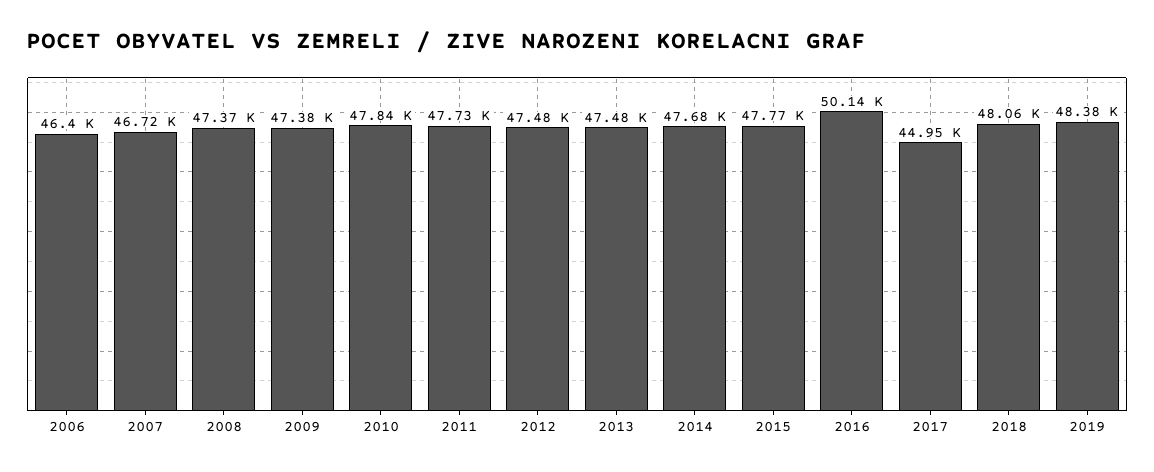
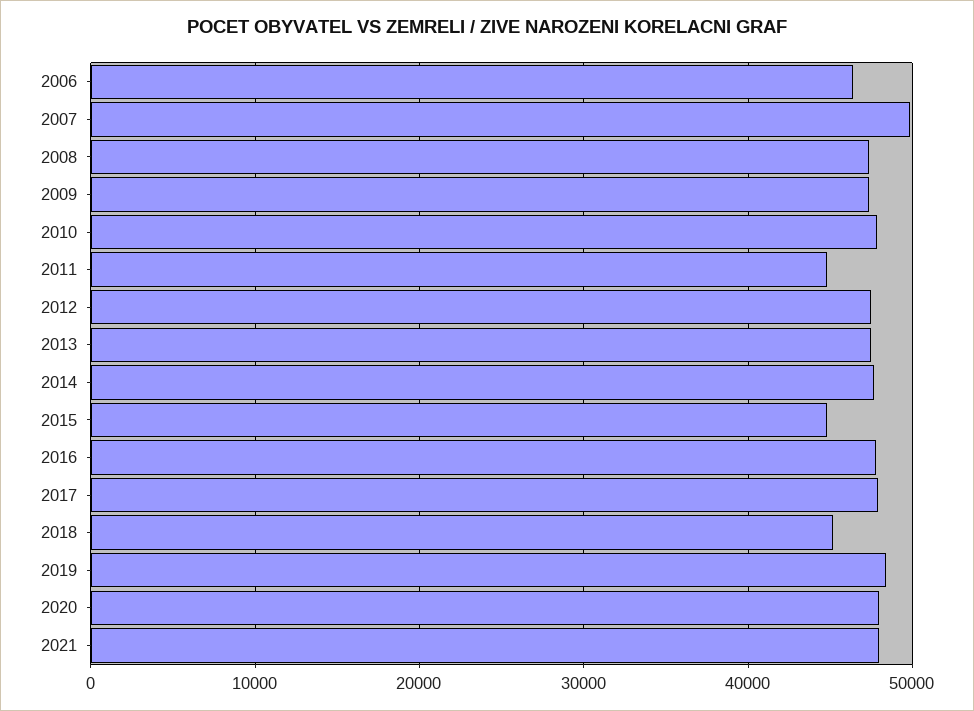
2007: 46720 -> 50000
2011: 47730 -> 45000
2015: 47770 -> 45000
2016: 50140 -> 48000
2017: 44950 -> 48000
2018: 48060 -> 45000
2020: none -> 48000
2021: none -> 48000

